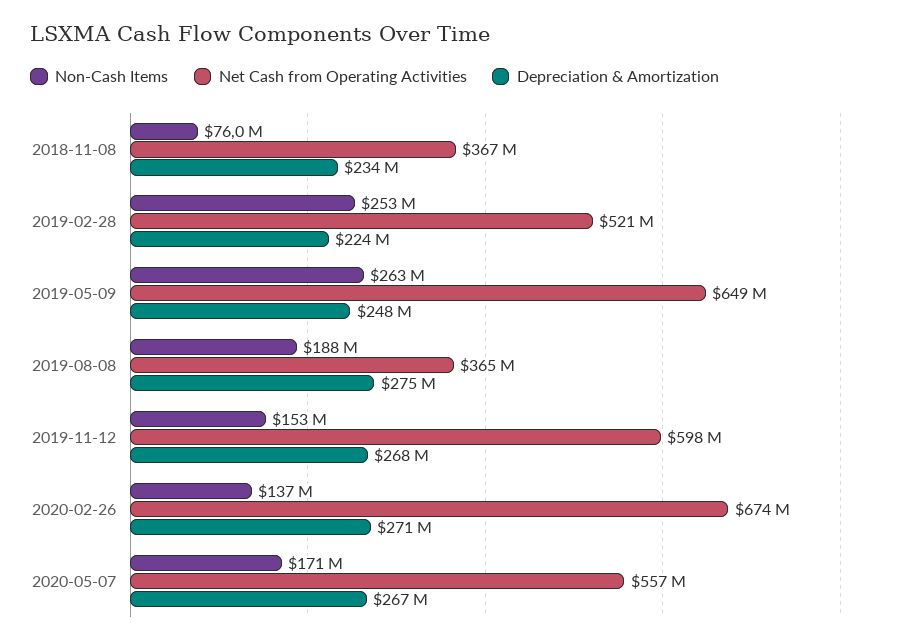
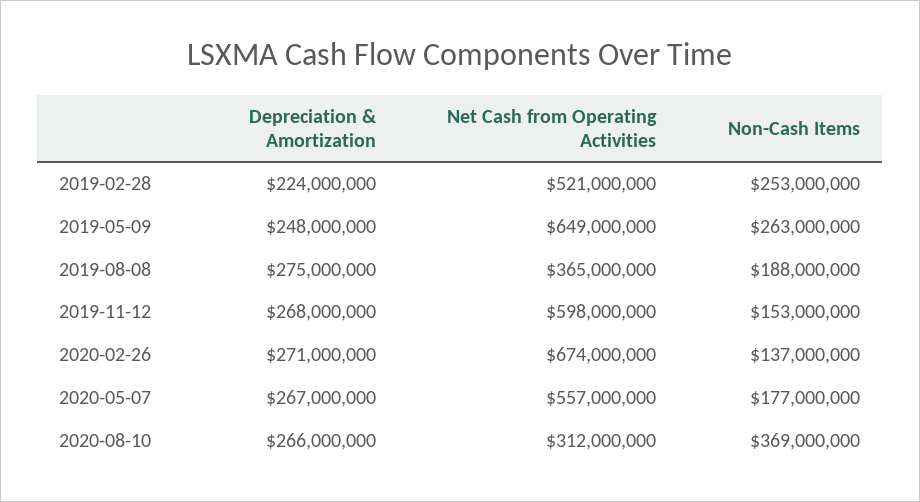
Non-Cash Items, 2018-11-08: 76000000 -> none
Net Cash from Operating Activities, 2018-11-08: 367000000 -> none
Depreciation & Amortization, 2018-11-08: 234000000 -> none
Non-Cash Items, 2020-05-07: 171000000 -> 177000000
Depreciation & Amortization, 2020-08-10: none -> 266000000
Net Cash from Operating Activities, 2020-08-10: none -> 312000000
Non-Cash Items, 2020-08-10: none -> 369000000

